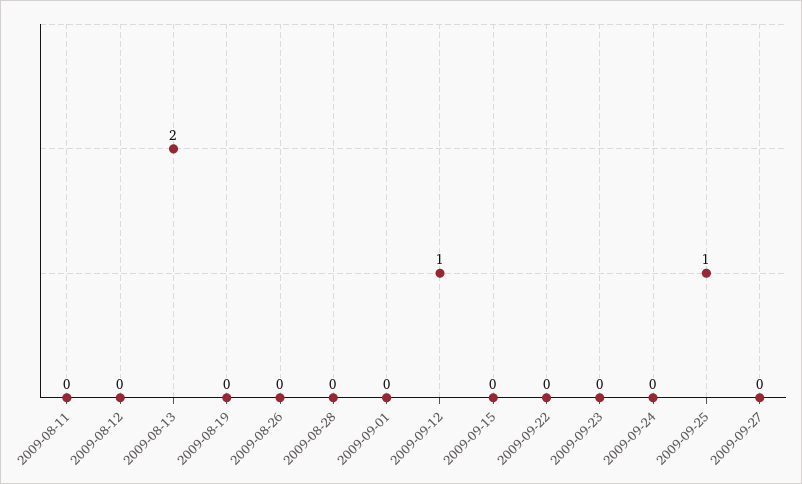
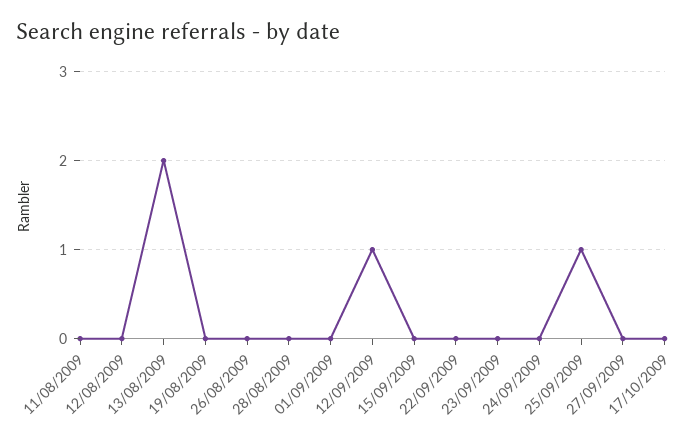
17/10/2009: none -> 0

